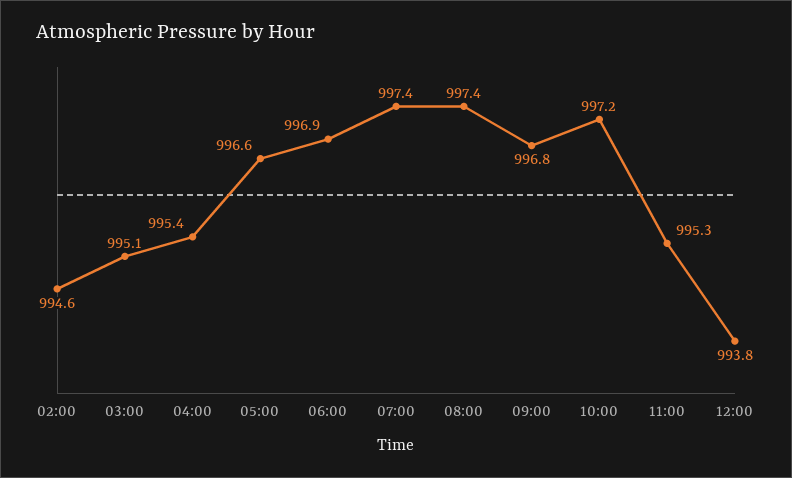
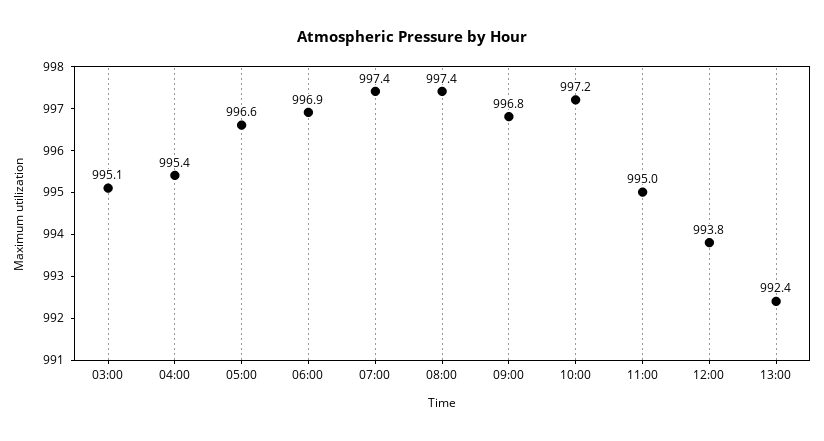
02:00: 994.6 -> none
11:00: 995.3 -> 995
13:00: none -> 992.4

